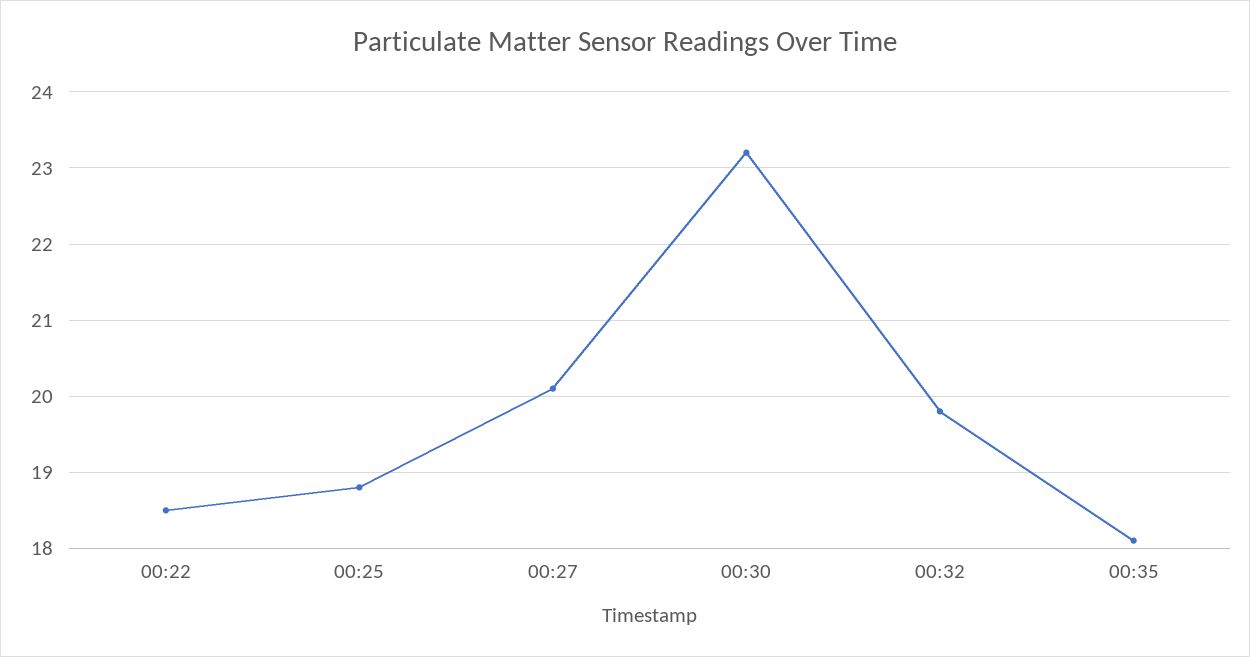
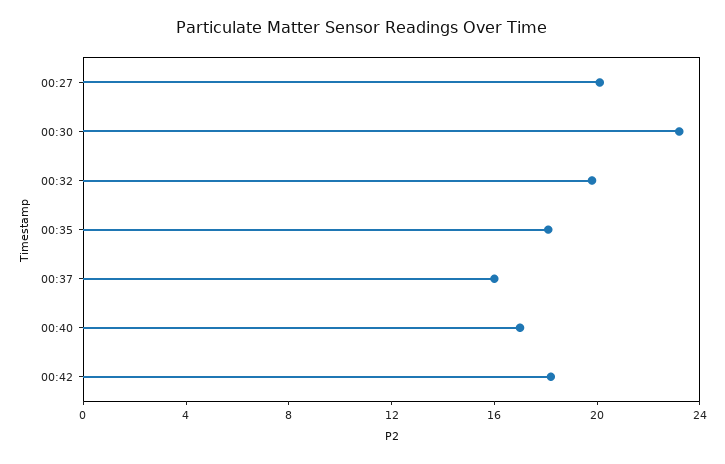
00:22: 18.5 -> none
00:25: 18.8 -> none
00:37: none -> 16
00:40: none -> 17
00:42: none -> 18

